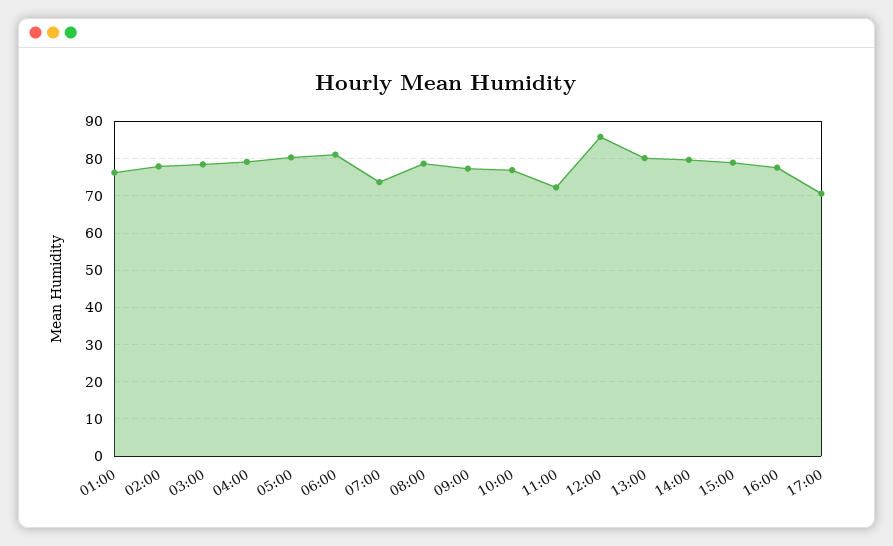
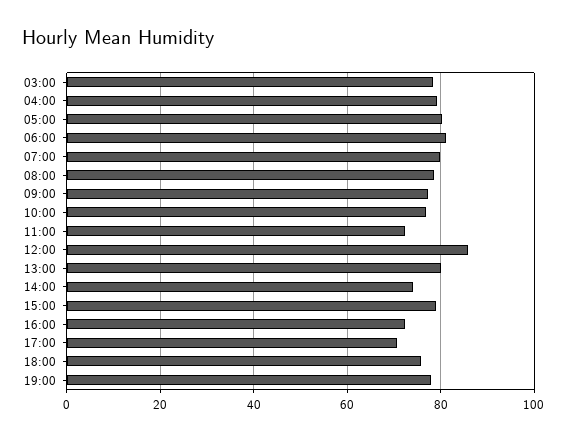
01:00: 76 -> none
02:00: 78 -> none
07:00: 74 -> 80
14:00: 80 -> 74
16:00: 78 -> 72
18:00: none -> 76
19:00: none -> 78

